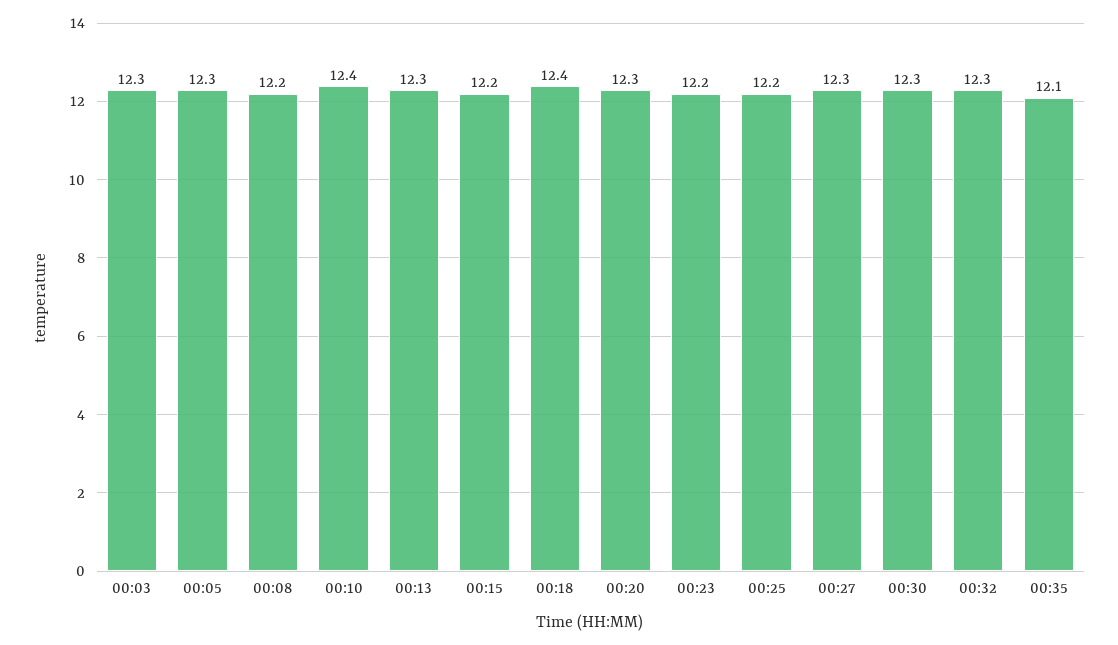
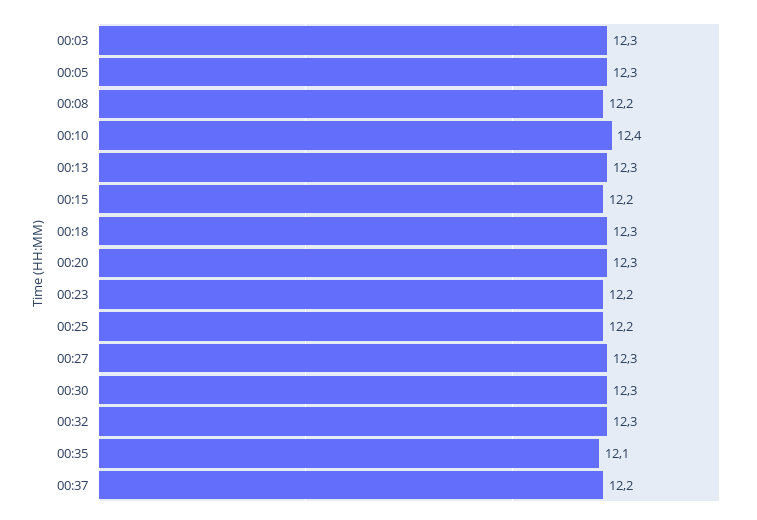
00:18: 12.4 -> 12.3
00:37: none -> 12.2

